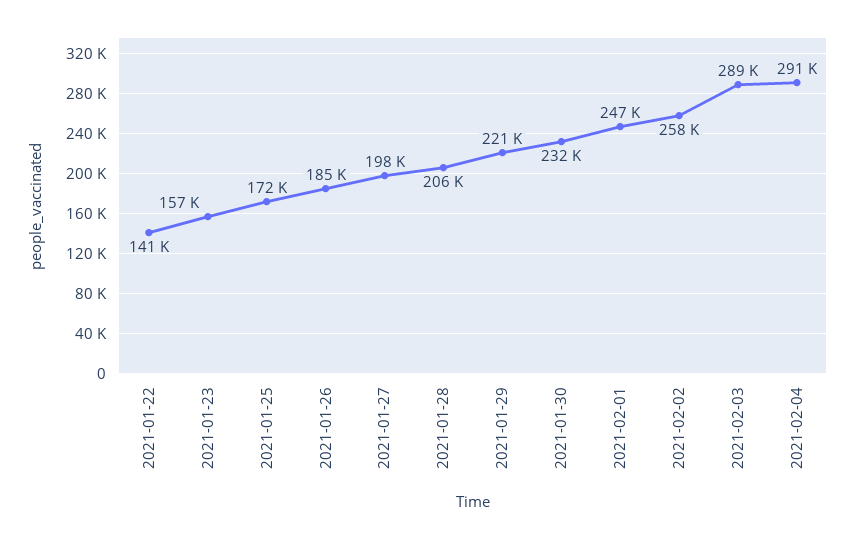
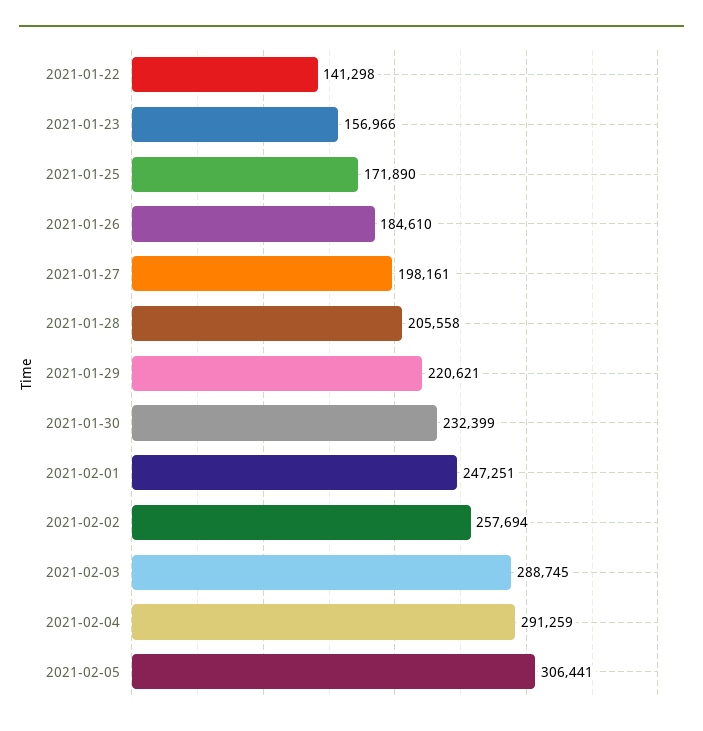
2021-02-05: none -> 306441

